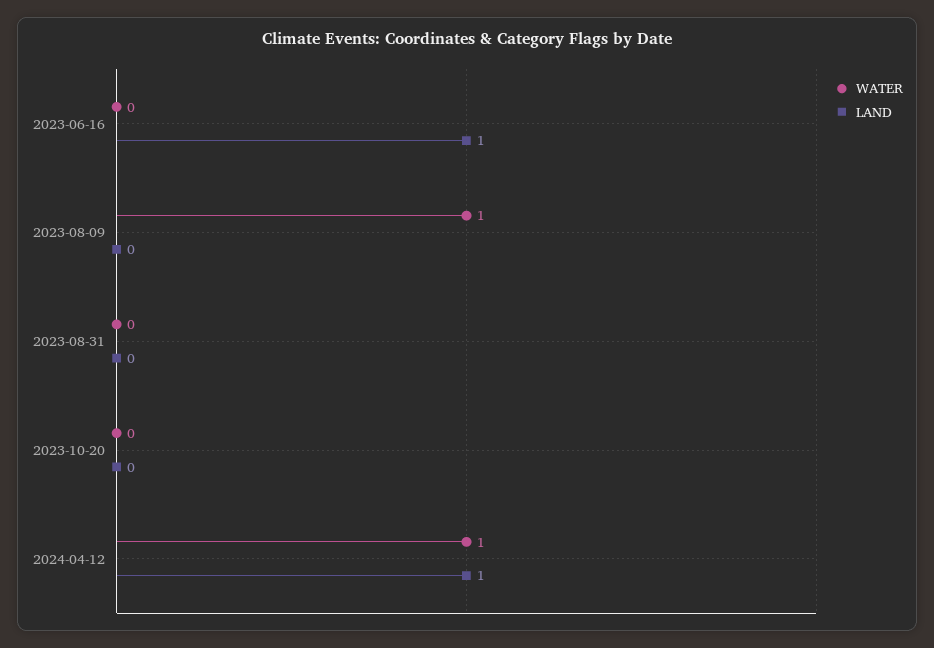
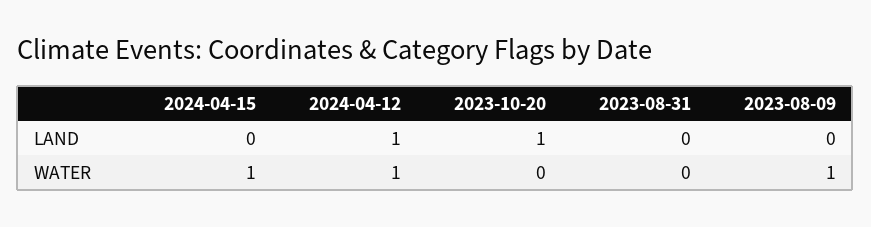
WATER, 2023-06-16: 0 -> none
LAND, 2023-06-16: 1 -> none
LAND, 2023-10-20: 0 -> 1
LAND, 2024-04-15: none -> 0
WATER, 2024-04-15: none -> 1

